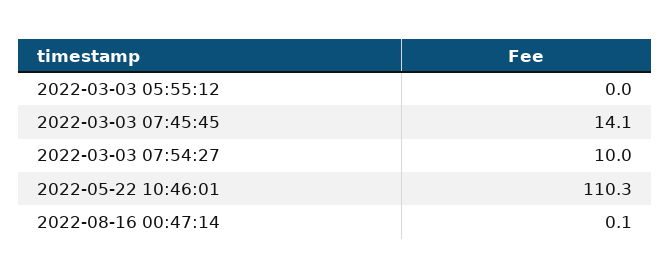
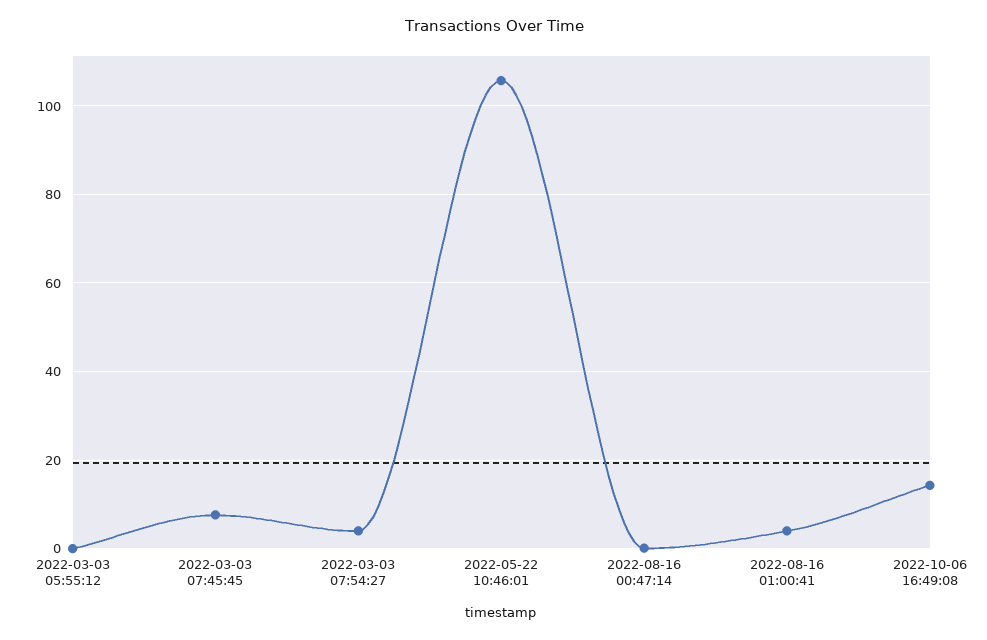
2022-03-03 07:45:45: 14.1 -> 8
2022-03-03 07:54:27: 10 -> 4
2022-05-22 10:46:01: 110.3 -> 106
2022-08-16 01:00:41: none -> 4
2022-10-06 16:49:08: none -> 14

